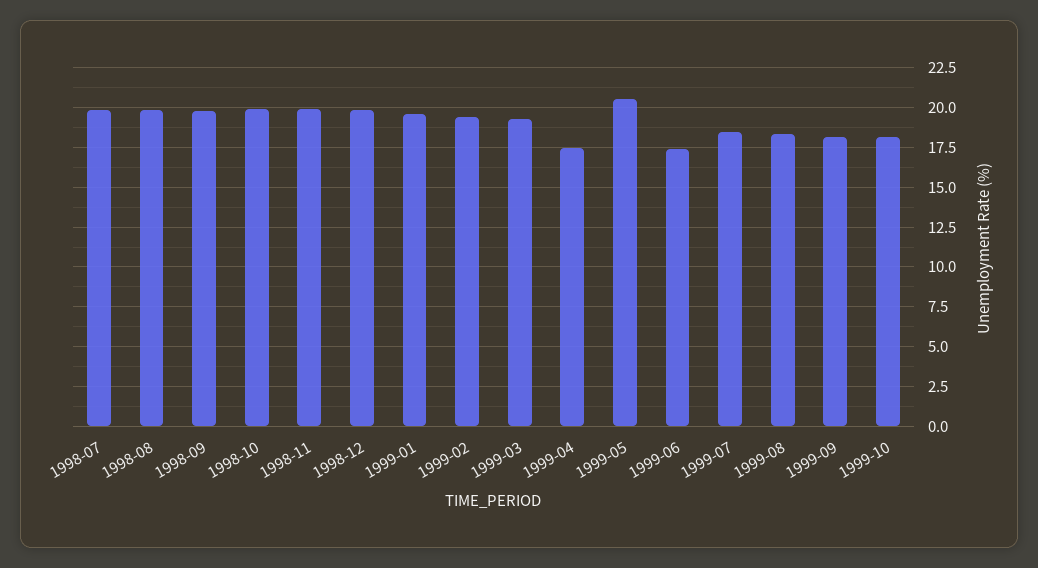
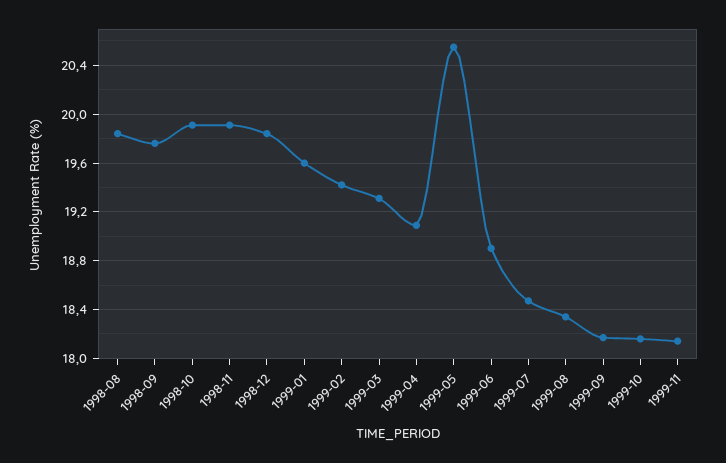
1998-07: 20 -> none
1999-04: 17.5 -> 19.1
1999-06: 17.5 -> 18.9
1999-11: none -> 18.15

